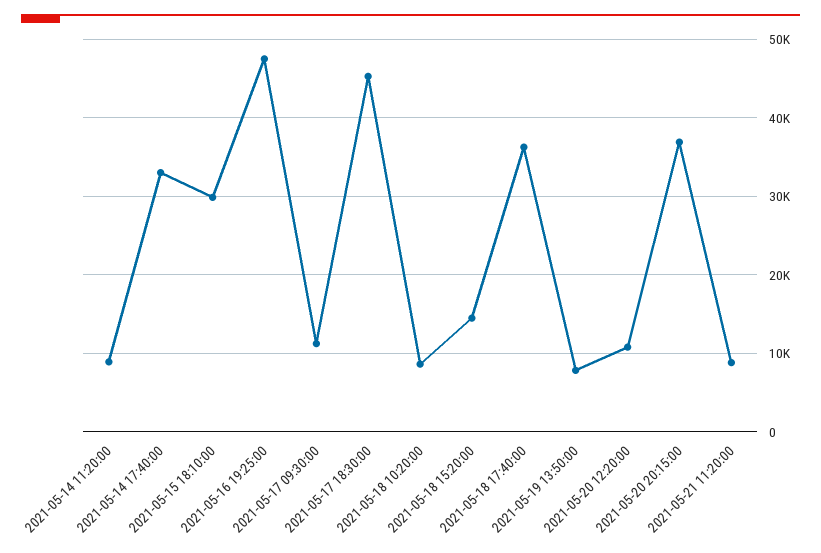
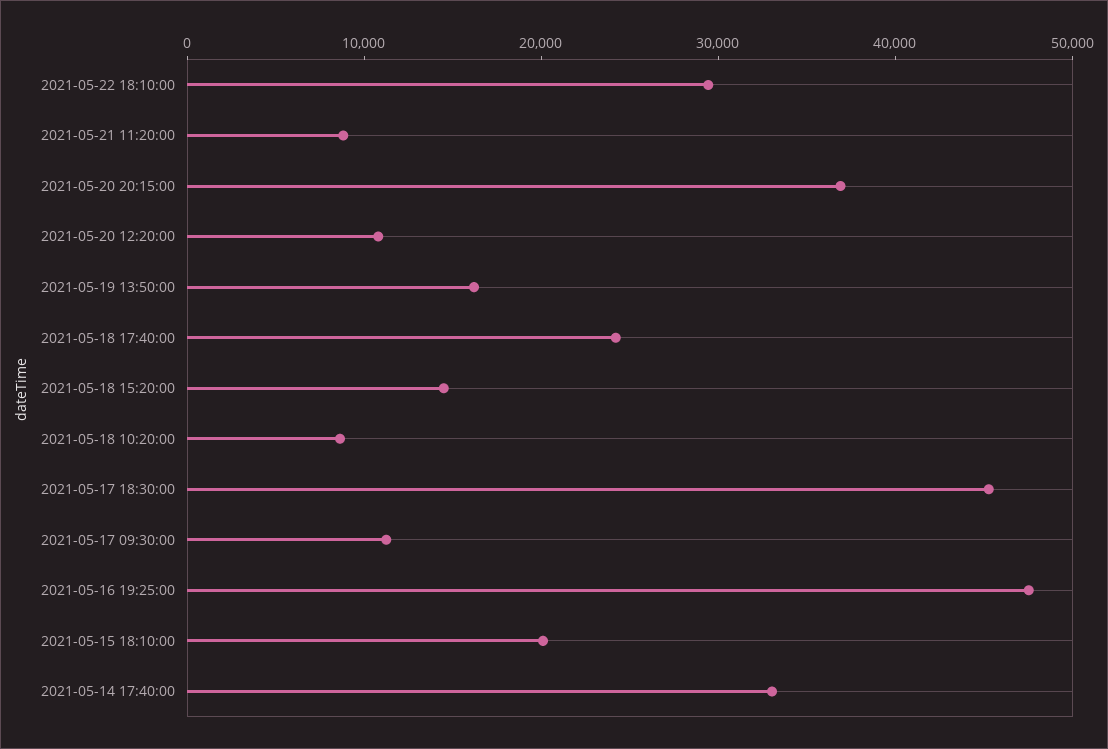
2021-05-14 11:20:00: 9000 -> none
2021-05-15 18:10:00: 30000 -> 20000
2021-05-18 17:40:00: 36000 -> 24000
2021-05-19 13:50:00: 8000 -> 16000
2021-05-22 18:10:00: none -> 30000

